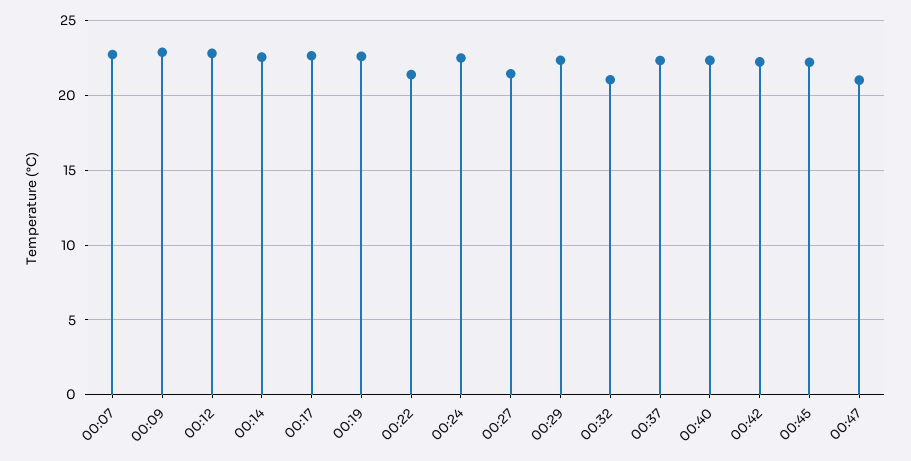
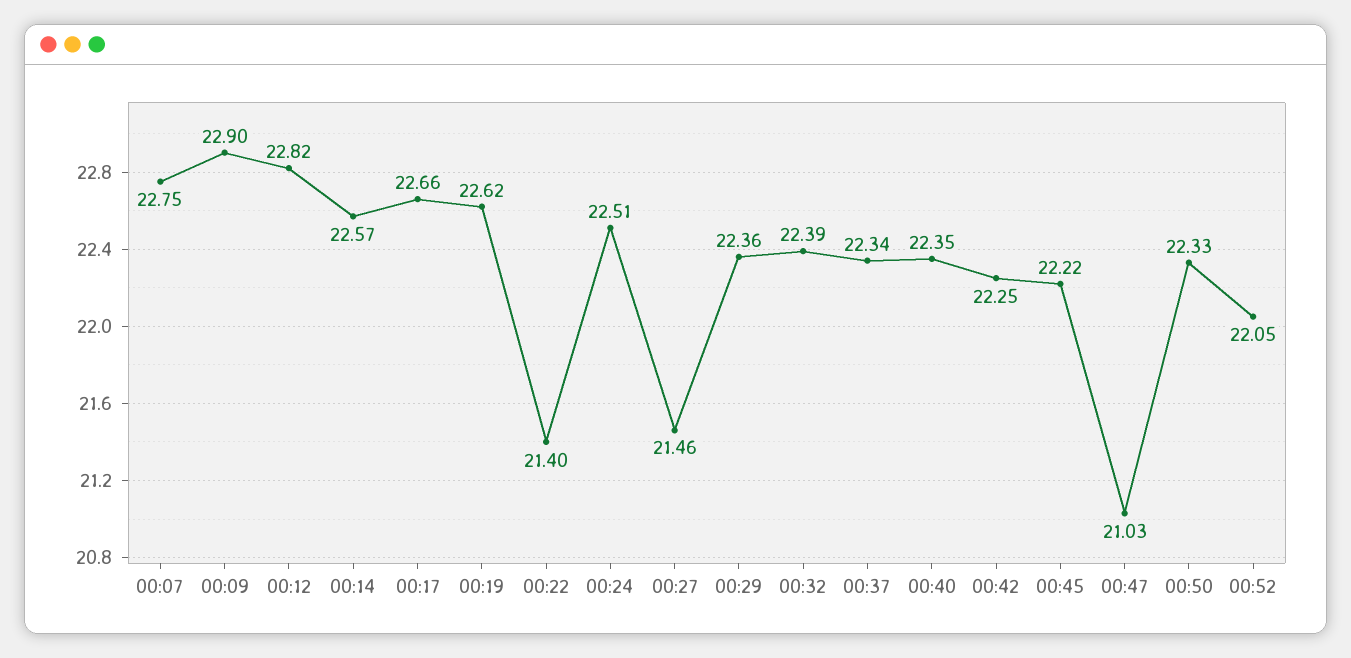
00:32: 21 -> 22.39
00:50: none -> 22.33
00:52: none -> 22.05

